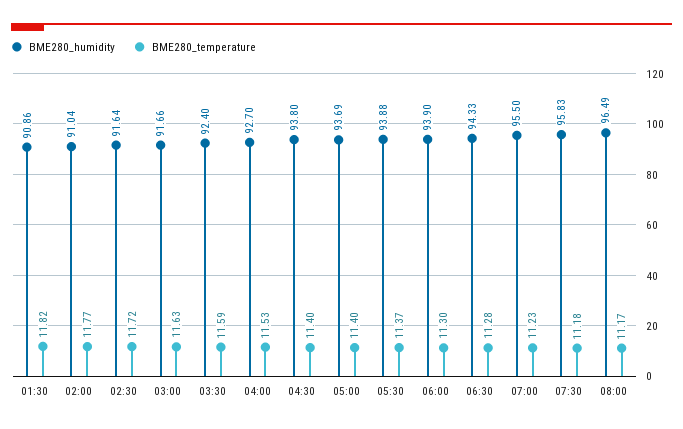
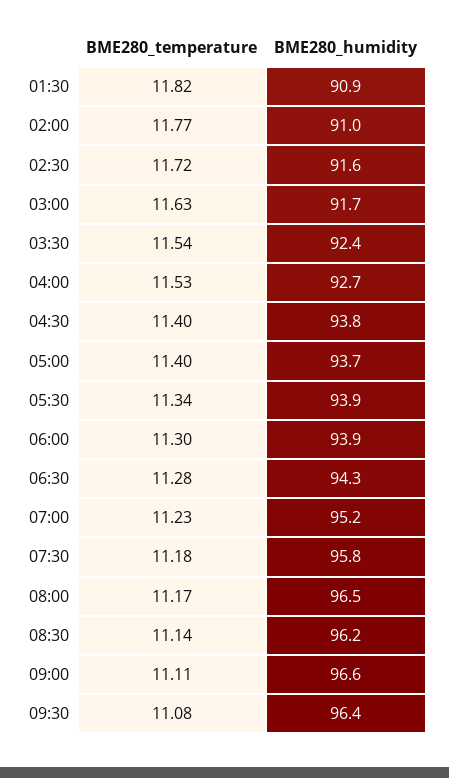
BME280_temperature, 03:30: 11.59 -> 11.54
BME280_temperature, 05:30: 11.37 -> 11.34
BME280_humidity, 07:00: 95.5 -> 95.2
BME280_temperature, 08:30: none -> 11.14
BME280_humidity, 08:30: none -> 96.2
BME280_temperature, 09:00: none -> 11.11
BME280_humidity, 09:00: none -> 96.6
BME280_temperature, 09:30: none -> 11.08
BME280_humidity, 09:30: none -> 96.4

